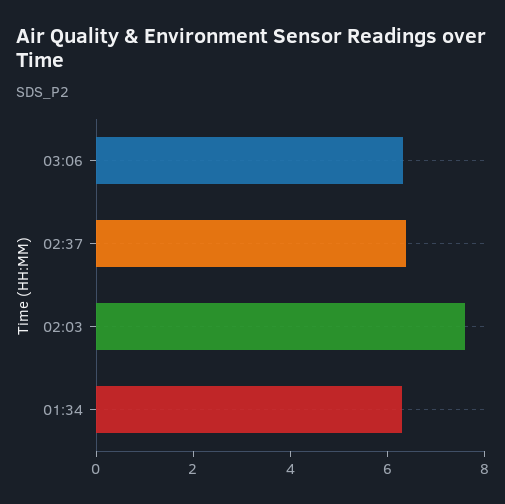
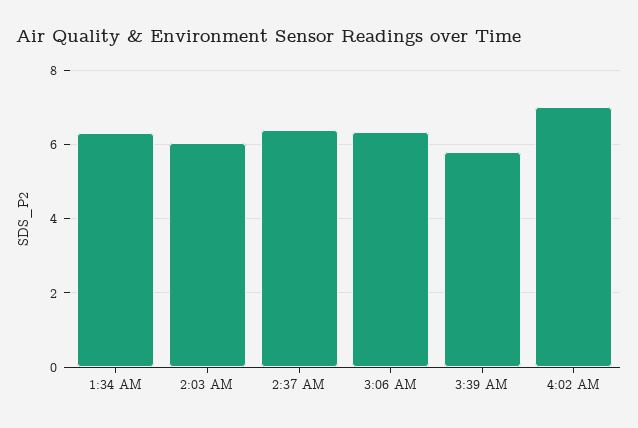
02:03: 7.5 -> 6
3:39 AM: none -> 5.8
4:02 AM: none -> 7

